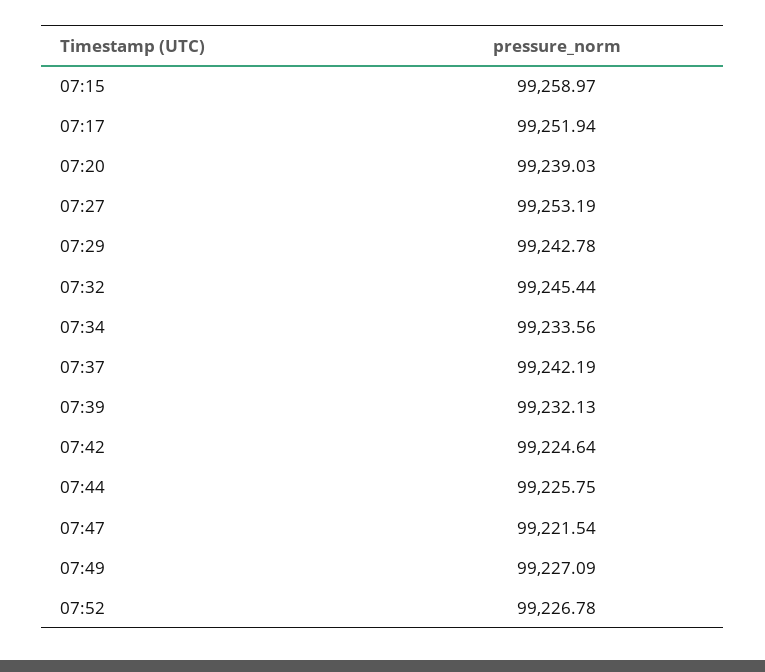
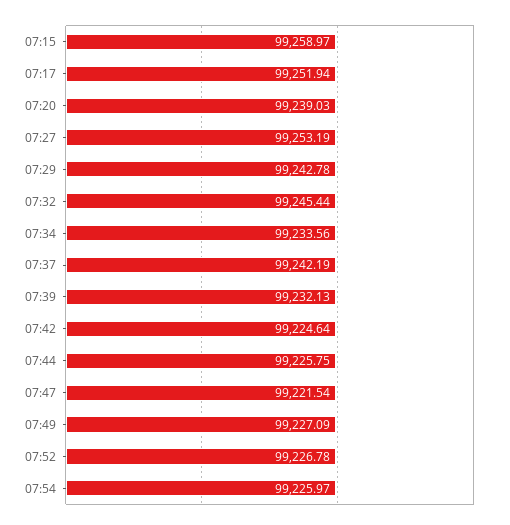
07:54: none -> 99225.97

